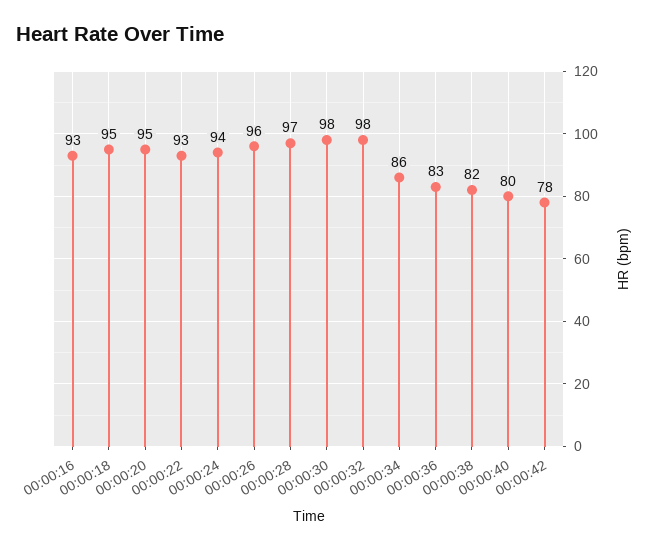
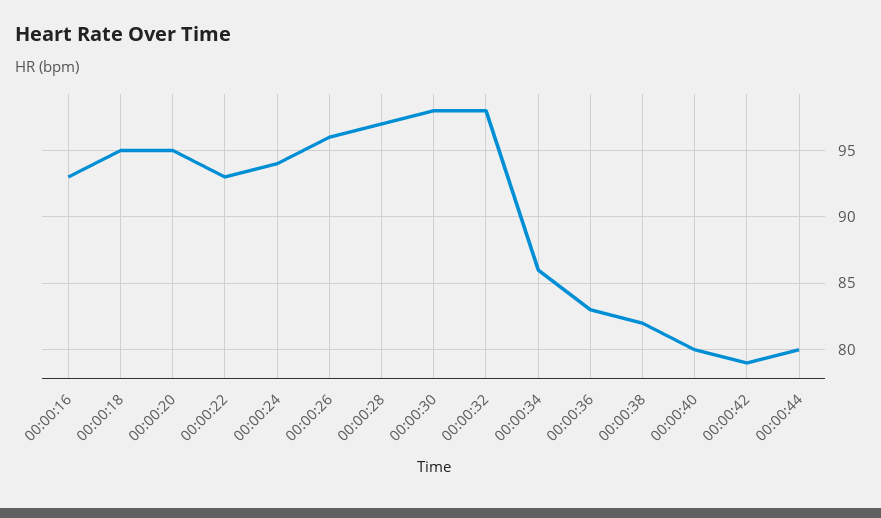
00:00:42: 78 -> 79
00:00:44: none -> 80

